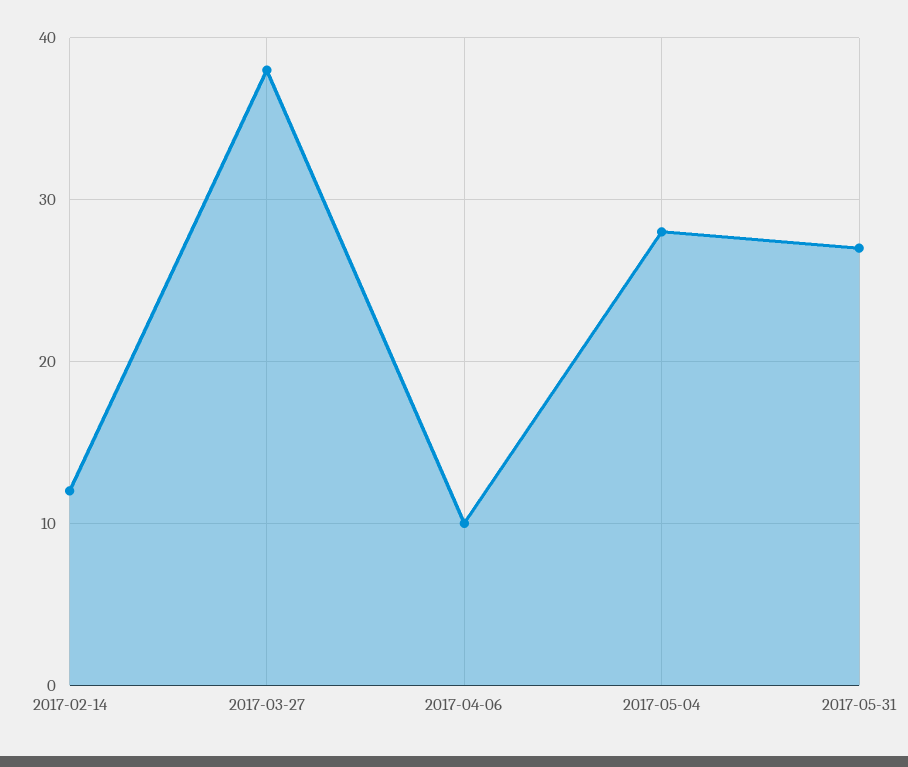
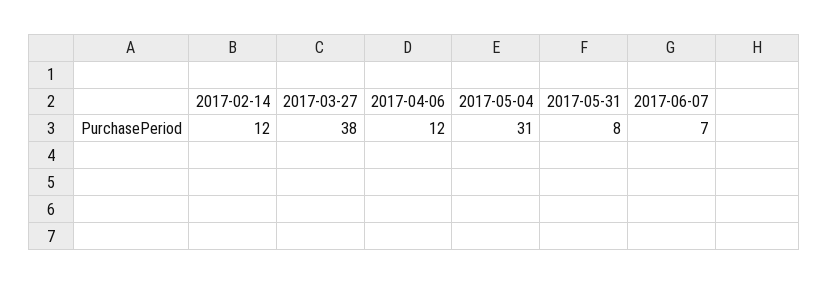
2017-04-06: 10 -> 12
2017-05-04: 28 -> 31
2017-05-31: 27 -> 8
2017-06-07: none -> 7

